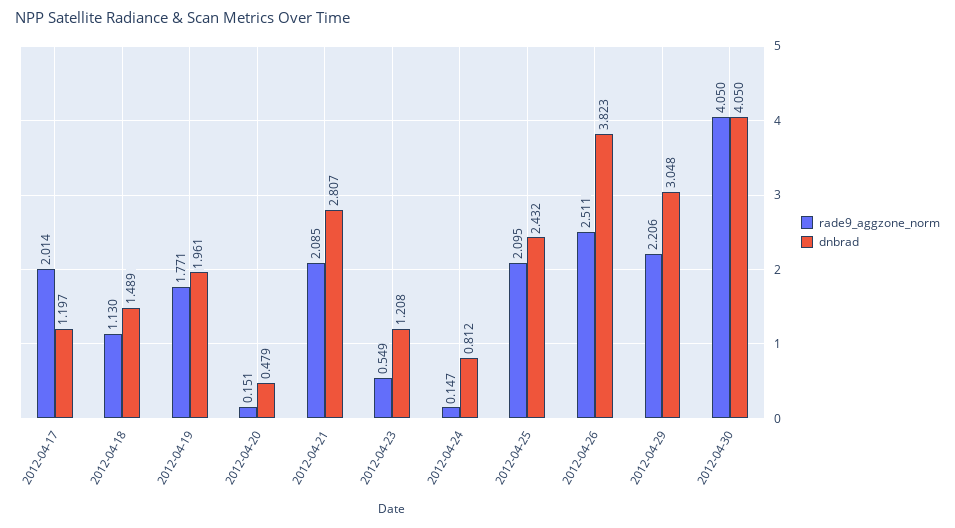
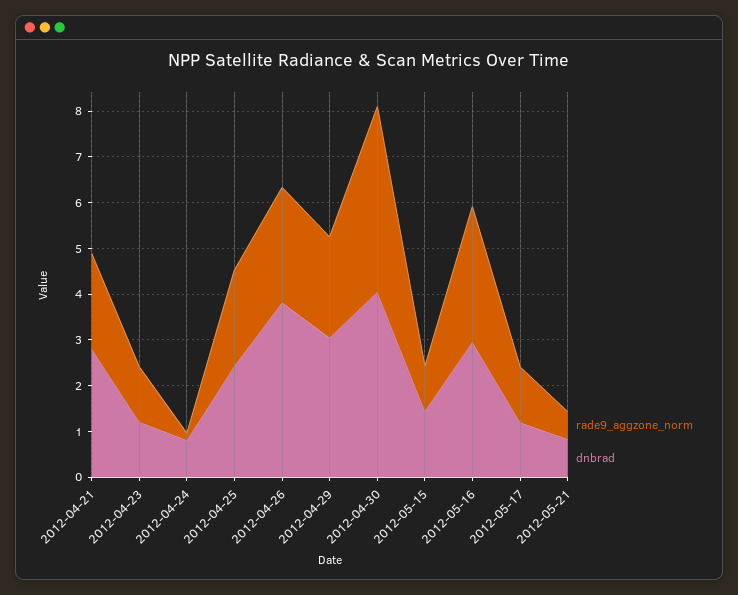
rade9_aggzone_norm, 2012-04-17: 2.014 -> none
dnbrad, 2012-04-17: 1.197 -> none
rade9_aggzone_norm, 2012-04-18: 1.13 -> none
dnbrad, 2012-04-18: 1.489 -> none
rade9_aggzone_norm, 2012-04-19: 1.771 -> none
dnbrad, 2012-04-19: 1.961 -> none
rade9_aggzone_norm, 2012-04-20: 0.151 -> none
dnbrad, 2012-04-20: 0.479 -> none
rade9_aggzone_norm, 2012-04-23: 0.549 -> 1.2
rade9_aggzone_norm, 2012-05-15: none -> 1
dnbrad, 2012-05-15: none -> 1.4
rade9_aggzone_norm, 2012-05-16: none -> 3
dnbrad, 2012-05-16: none -> 3
rade9_aggzone_norm, 2012-05-17: none -> 1.2
dnbrad, 2012-05-17: none -> 1.2
rade9_aggzone_norm, 2012-05-21: none -> 0.6
dnbrad, 2012-05-21: none -> 0.8

